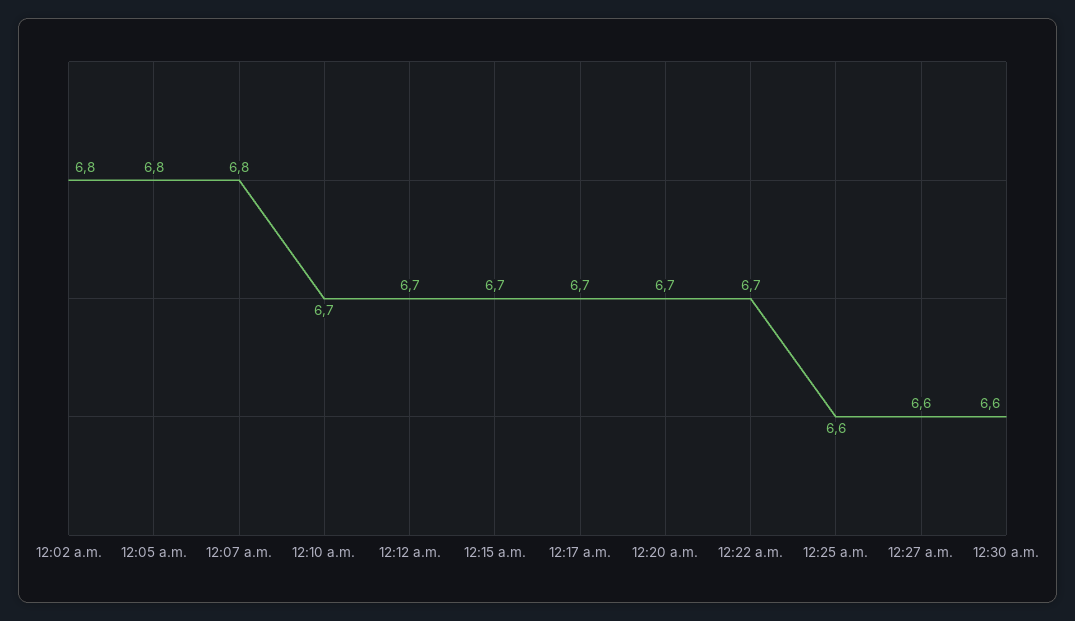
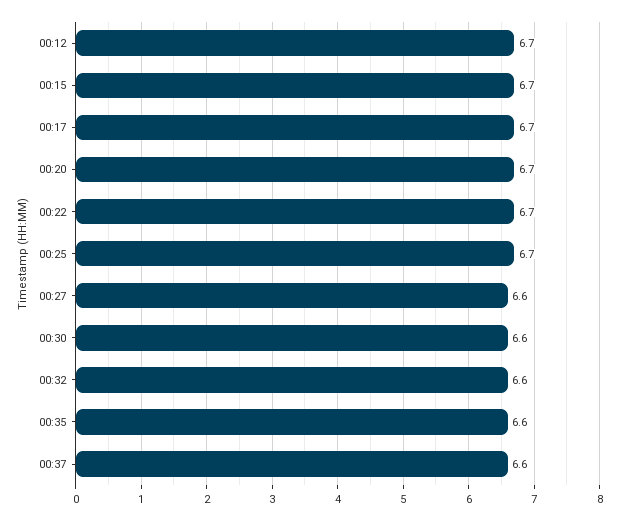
12:02 a.m.: 6.8 -> none
12:05 a.m.: 6.8 -> none
12:07 a.m.: 6.8 -> none
12:10 a.m.: 6.7 -> none
12:25 a.m.: 6.6 -> 6.7
00:32: none -> 6.6
00:35: none -> 6.6
00:37: none -> 6.6

